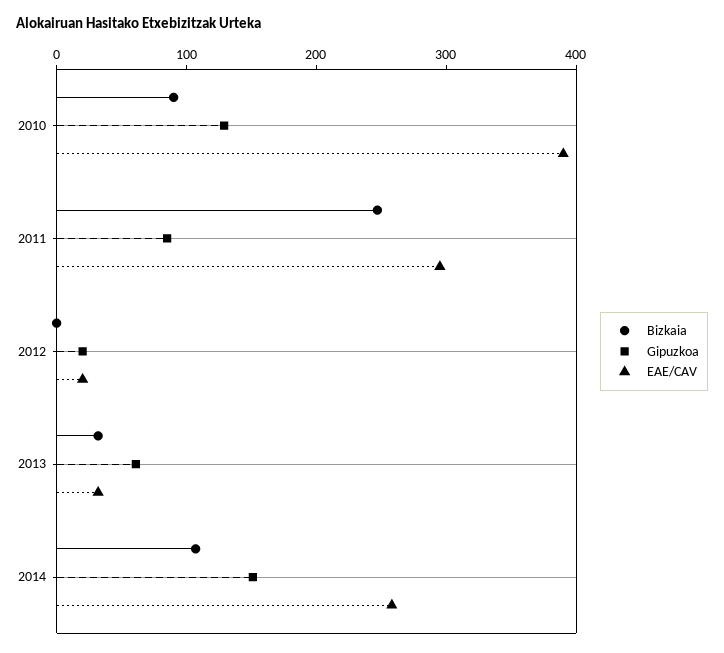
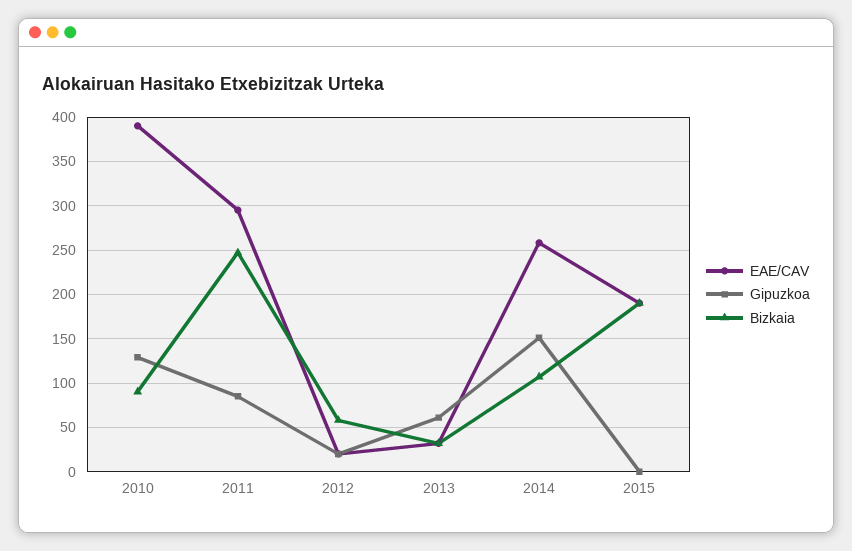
Bizkaia, 2012: 0 -> 60
EAE/CAV, 2015: none -> 190
Gipuzkoa, 2015: none -> 0
Bizkaia, 2015: none -> 190

